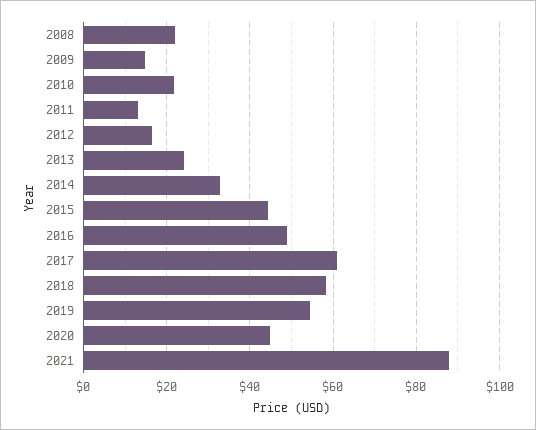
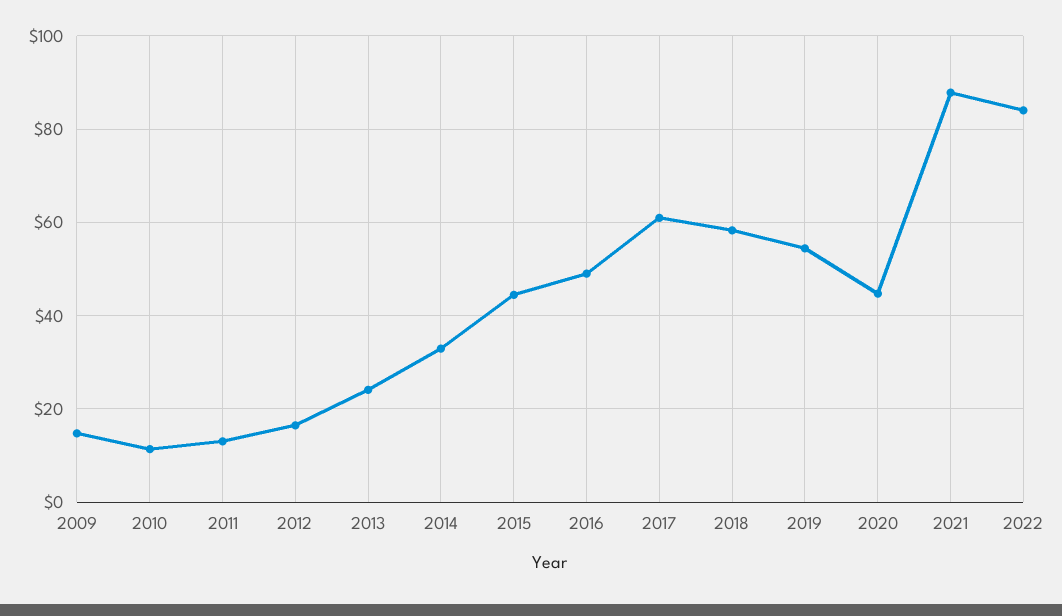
2008: 22 -> none
2010: 22 -> 12
2022: none -> 84

